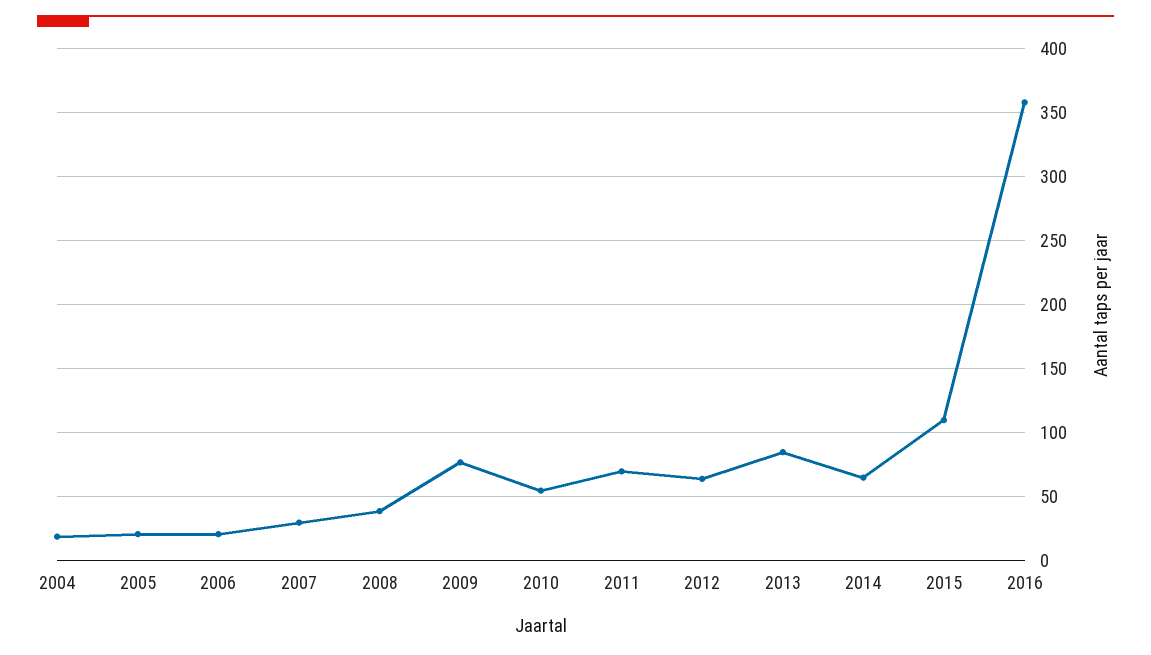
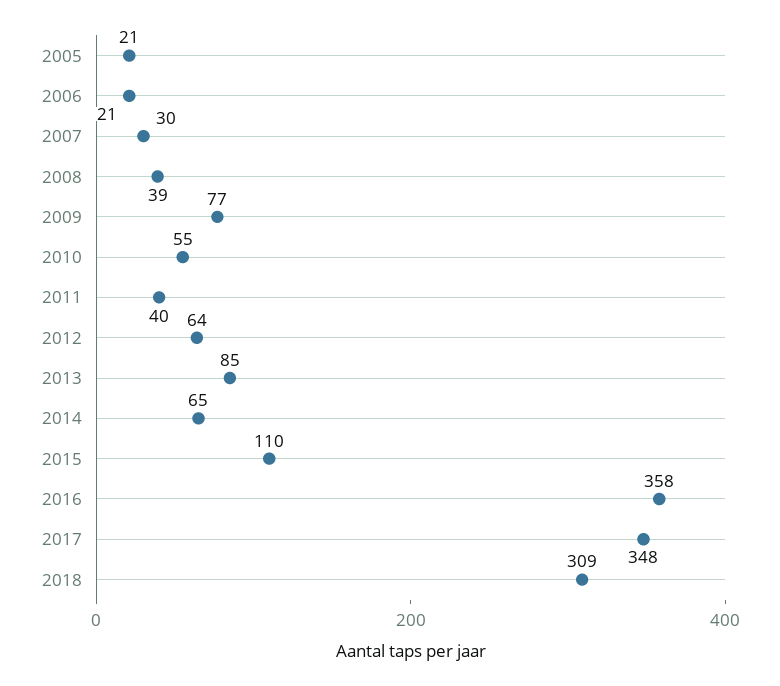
2004: 20 -> none
2011: 70 -> 40
2017: none -> 348
2018: none -> 309

